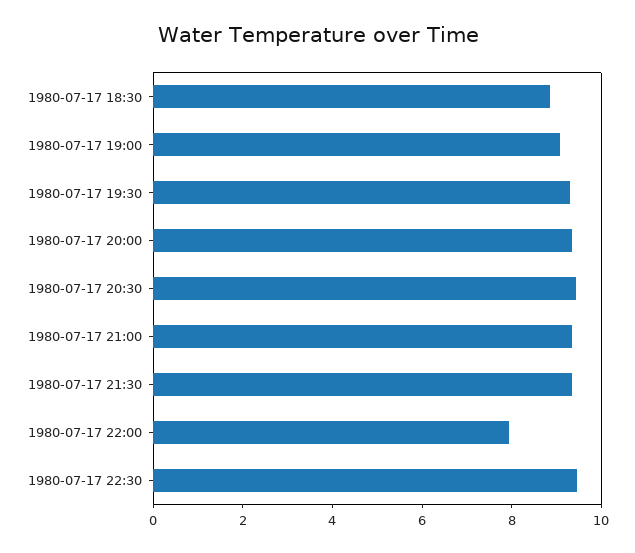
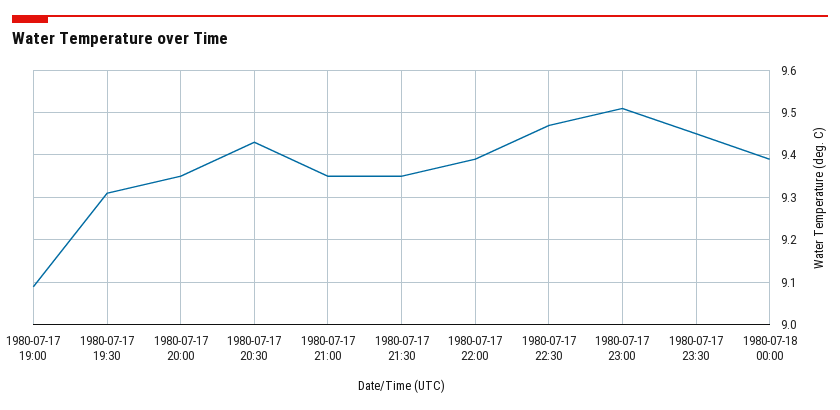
1980-07-17 18:30: 9 -> none
1980-07-17 22:00: 8 -> 9.4
1980-07-17 23:00: none -> 9.5
1980-07-17 23:30: none -> 9.45
1980-07-18 00:00: none -> 9.4

